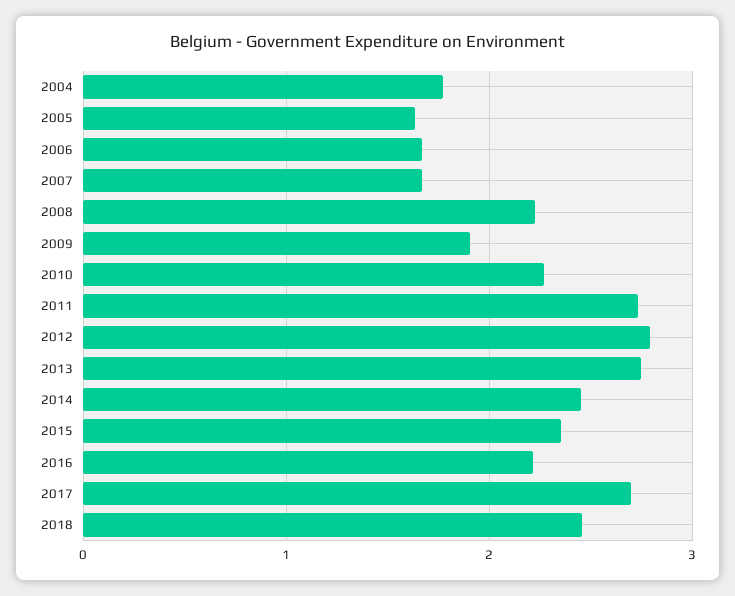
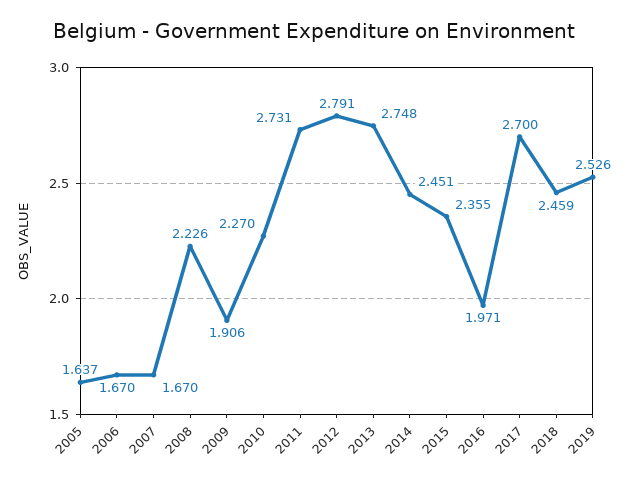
2004: 1.8 -> none
2016: 2.2 -> 1.971
2019: none -> 2.526

